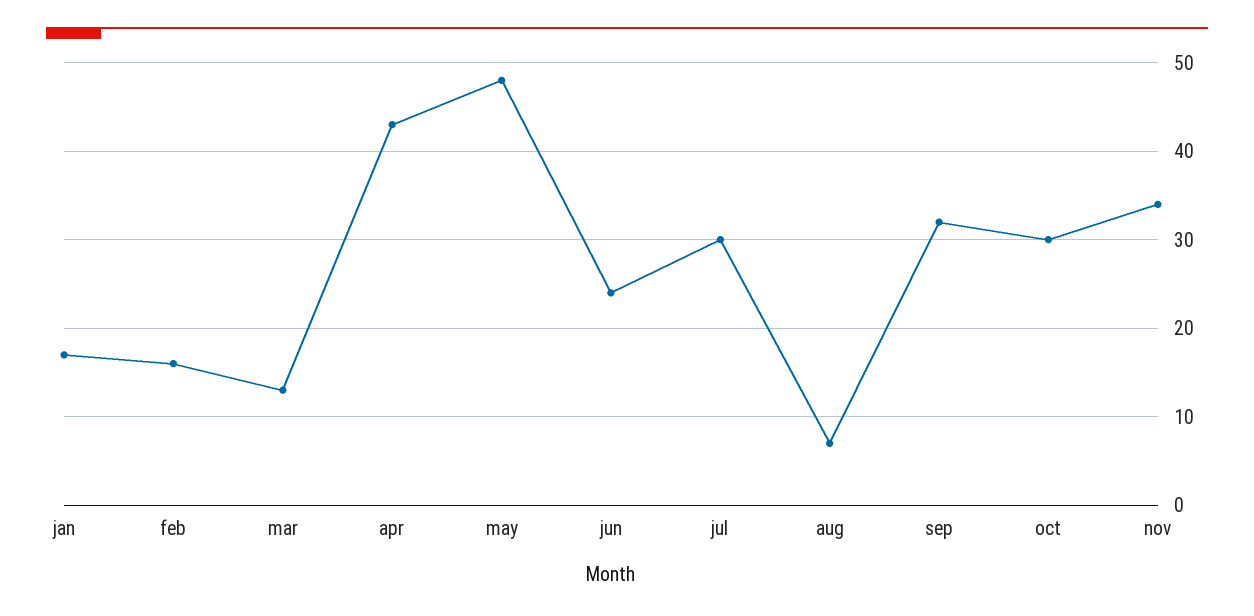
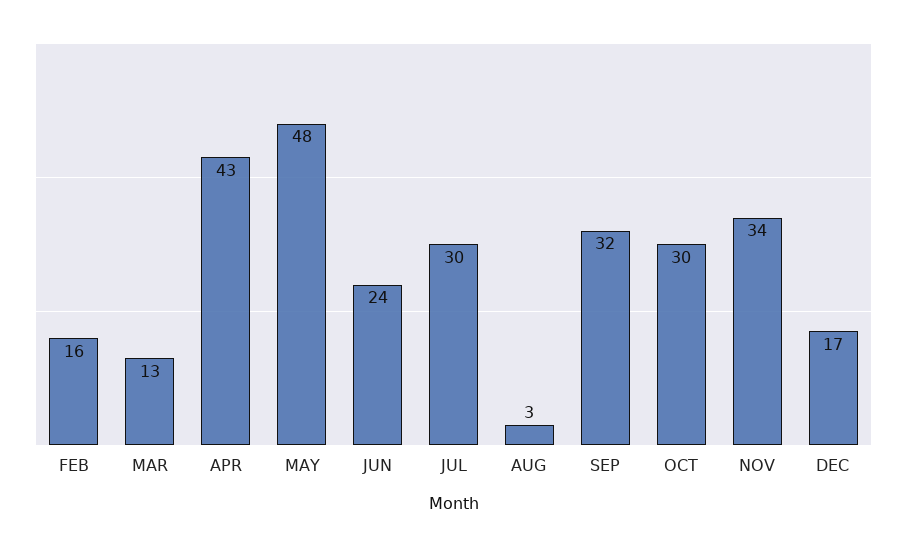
jan: 17 -> none
aug: 7 -> 3
DEC: none -> 17

